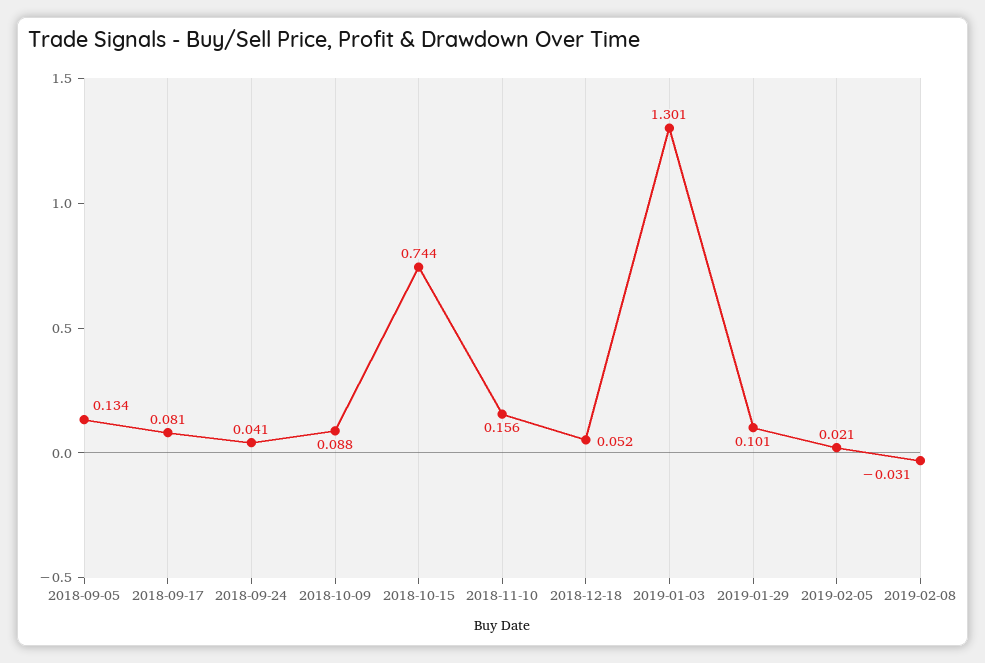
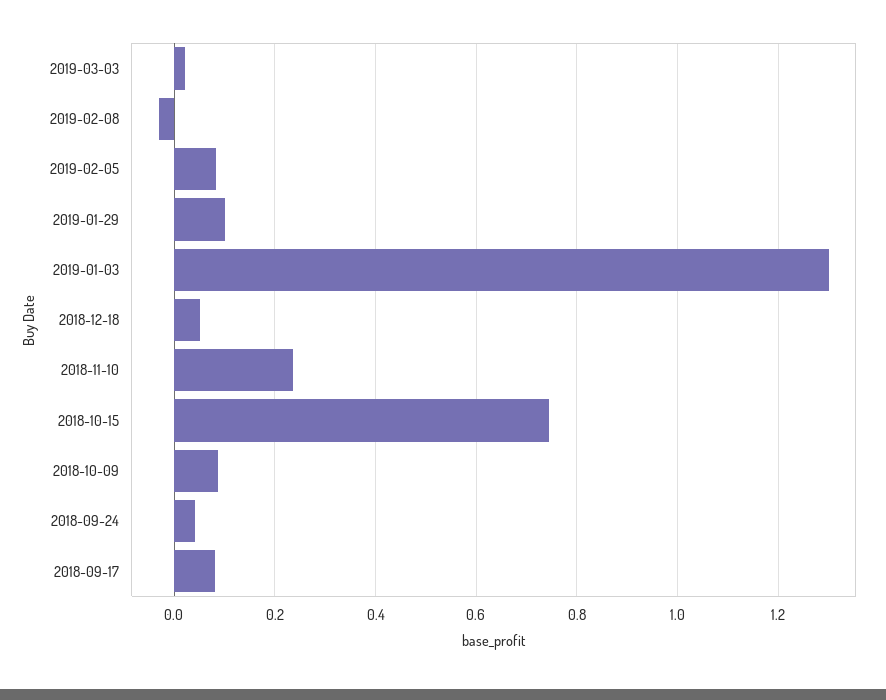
2018-09-05: 0.134 -> none
2018-11-10: 0.156 -> 0.24
2019-02-05: 0.021 -> 0.08
2019-03-03: none -> 0.02

